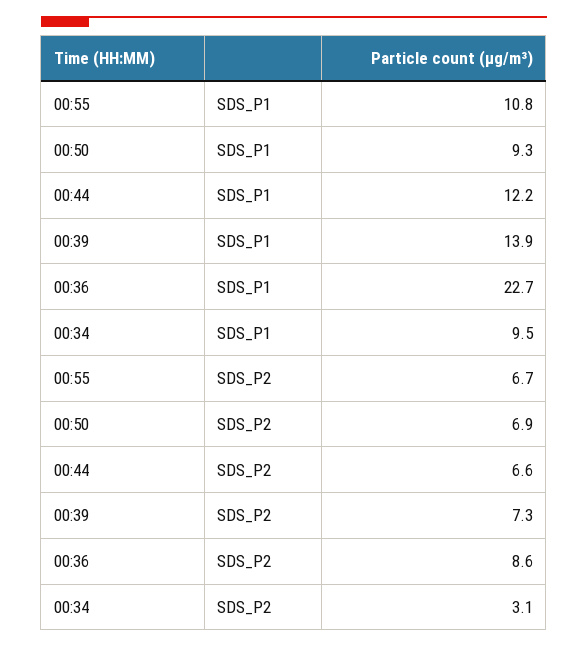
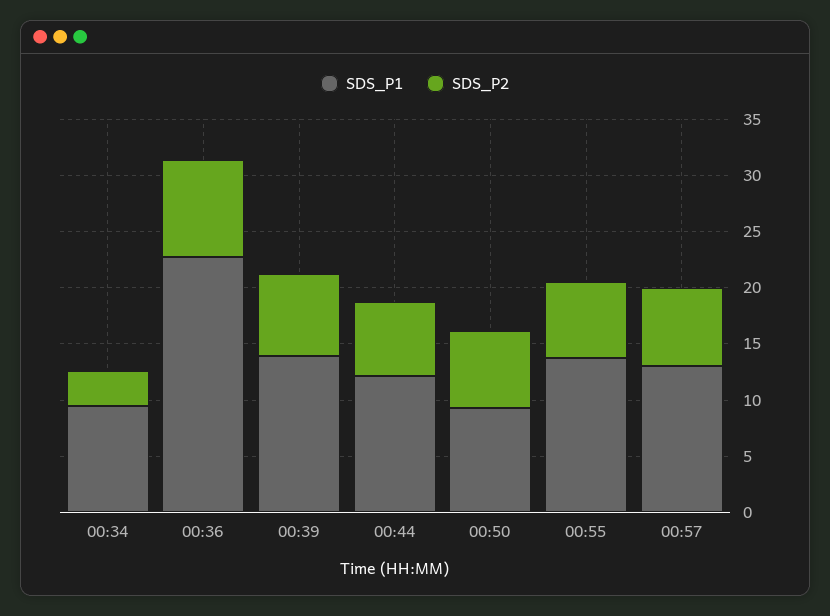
SDS_P1, 00:55: 10.8 -> 14
SDS_P1, 00:57: none -> 13
SDS_P2, 00:57: none -> 7

